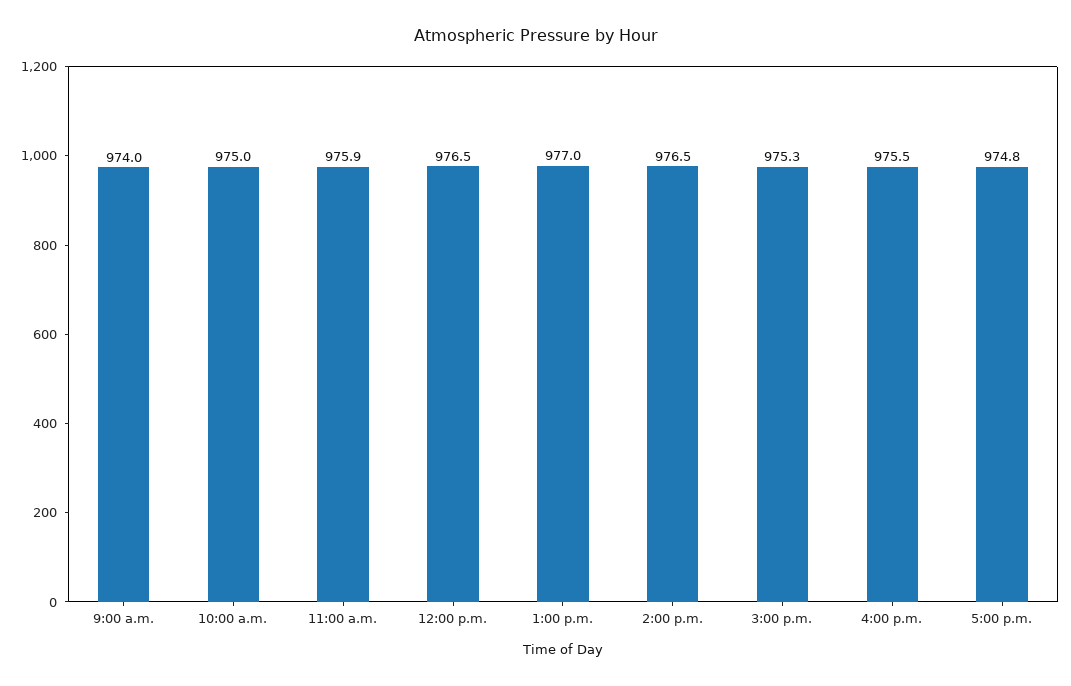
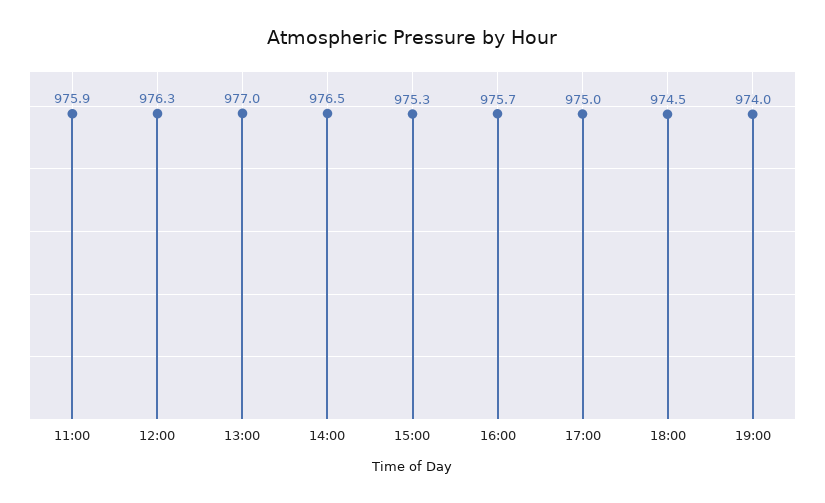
9:00 a.m.: 974 -> none
10:00 a.m.: 975 -> none
12:00 p.m.: 976.5 -> 976.3
4:00 p.m.: 975.5 -> 975.7
5:00 p.m.: 974.8 -> 975
18:00: none -> 974.5
19:00: none -> 974

